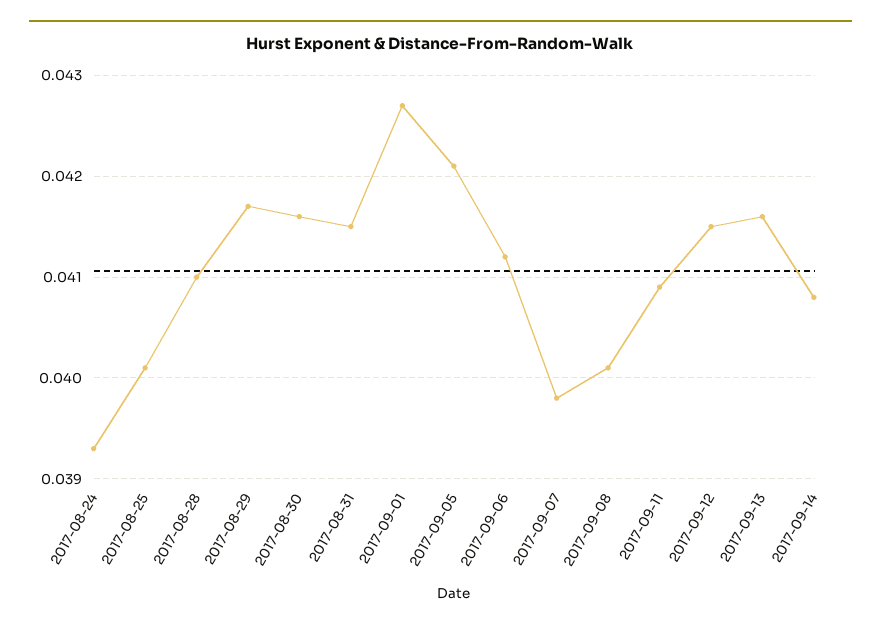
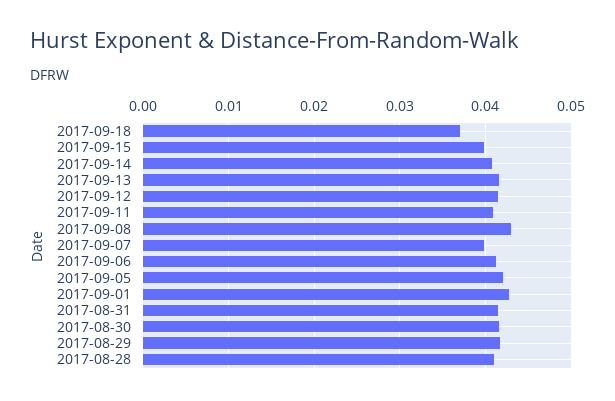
2017-08-24: 0.0393 -> none
2017-08-25: 0.0401 -> none
2017-09-08: 0.0401 -> 0.043
2017-09-18: none -> 0.037
2017-09-15: none -> 0.04

